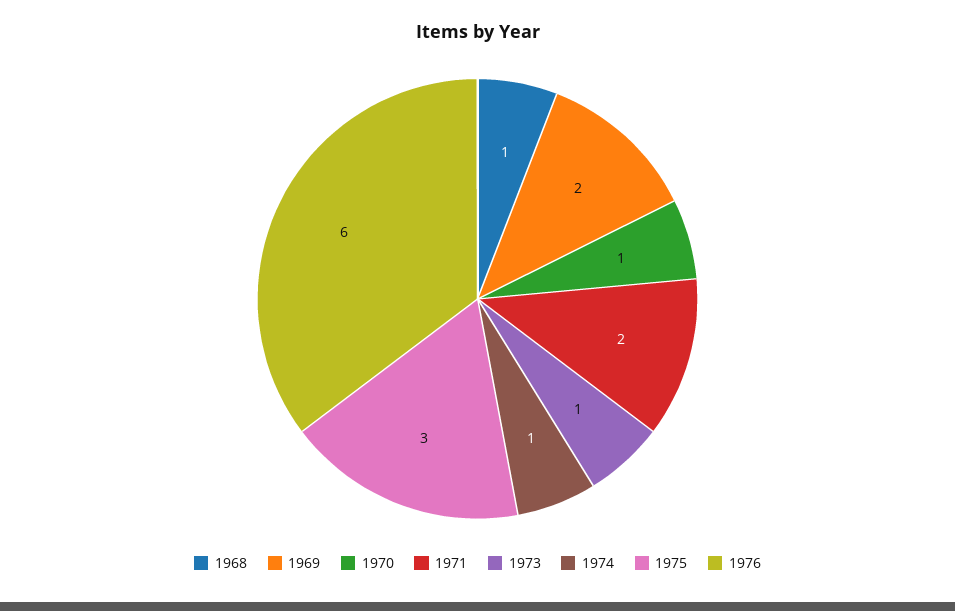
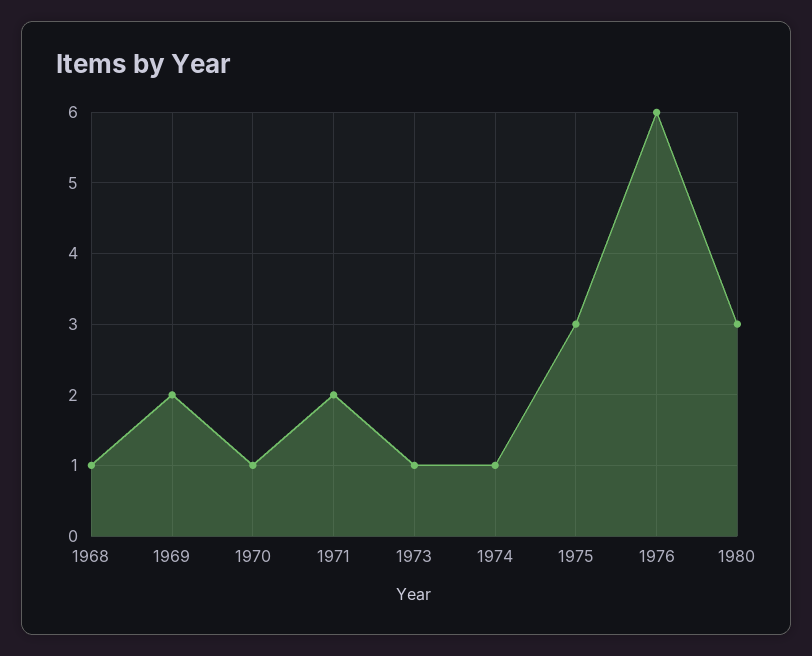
1980: none -> 3

